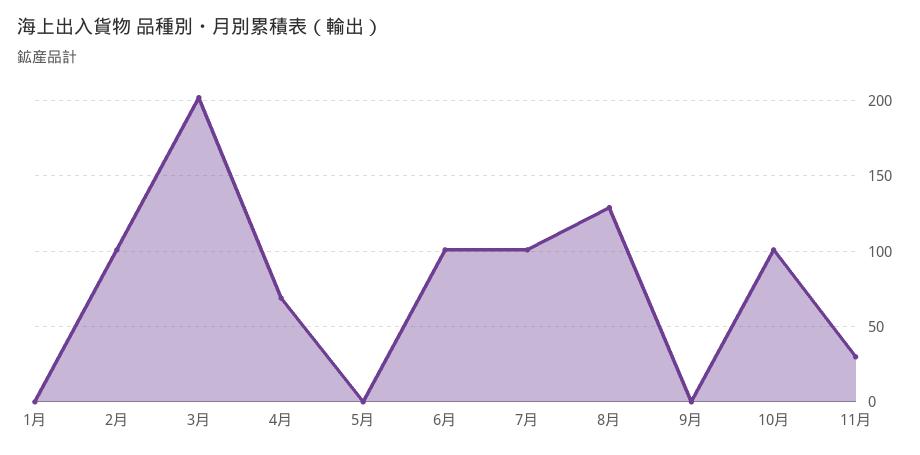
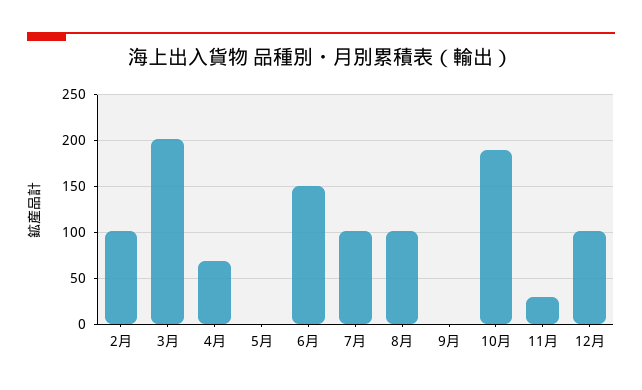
1月: 0 -> none
6月: 100 -> 150
8月: 130 -> 100
10月: 100 -> 190
12月: none -> 100

